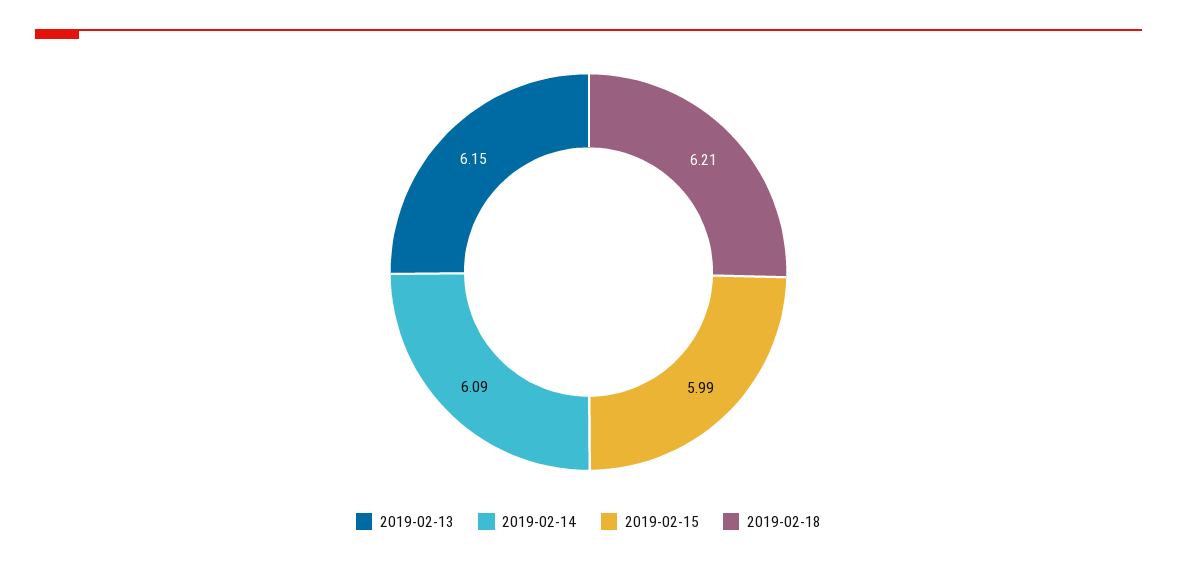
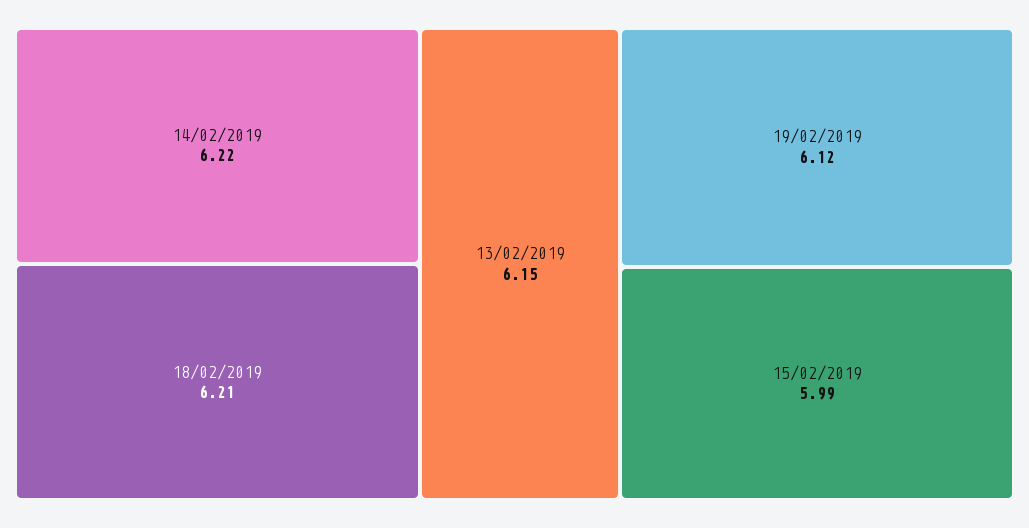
2019-02-14: 6.09 -> 6.22
19/02/2019: none -> 6.12

